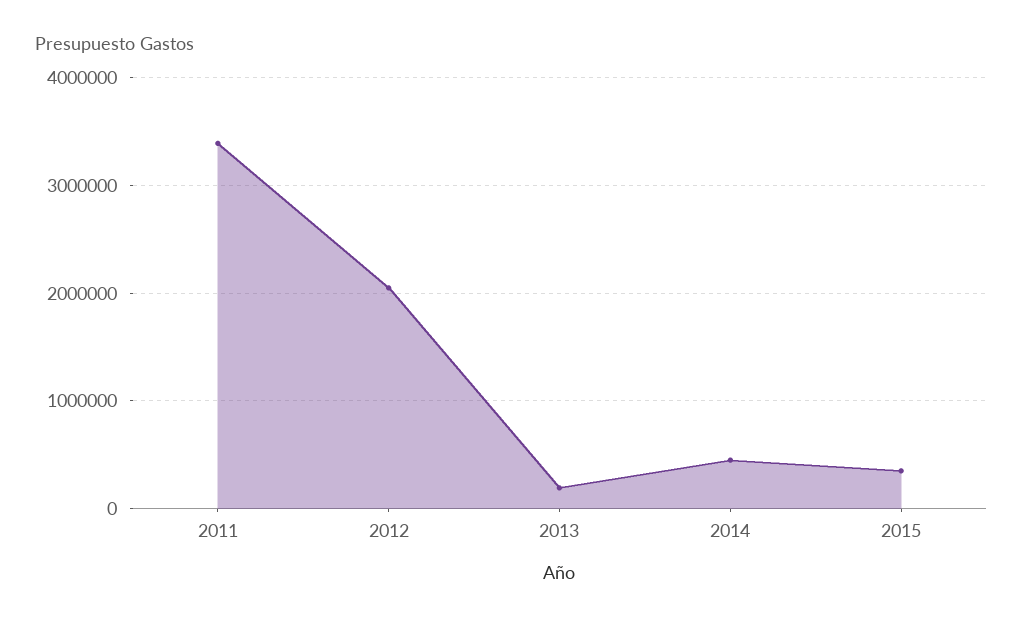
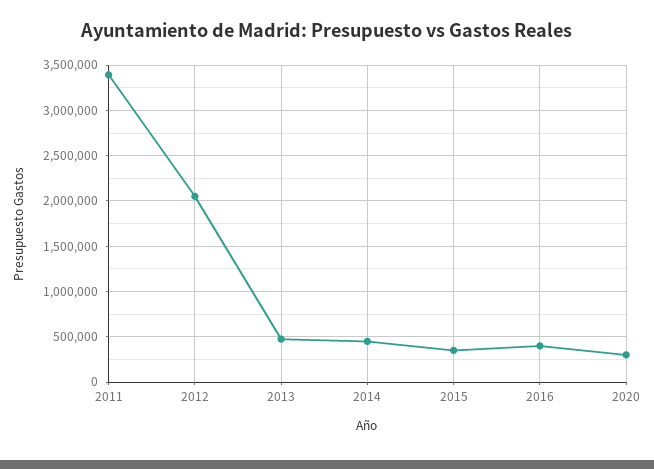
2013: 200000 -> 500000
2016: none -> 400000
2020: none -> 300000

